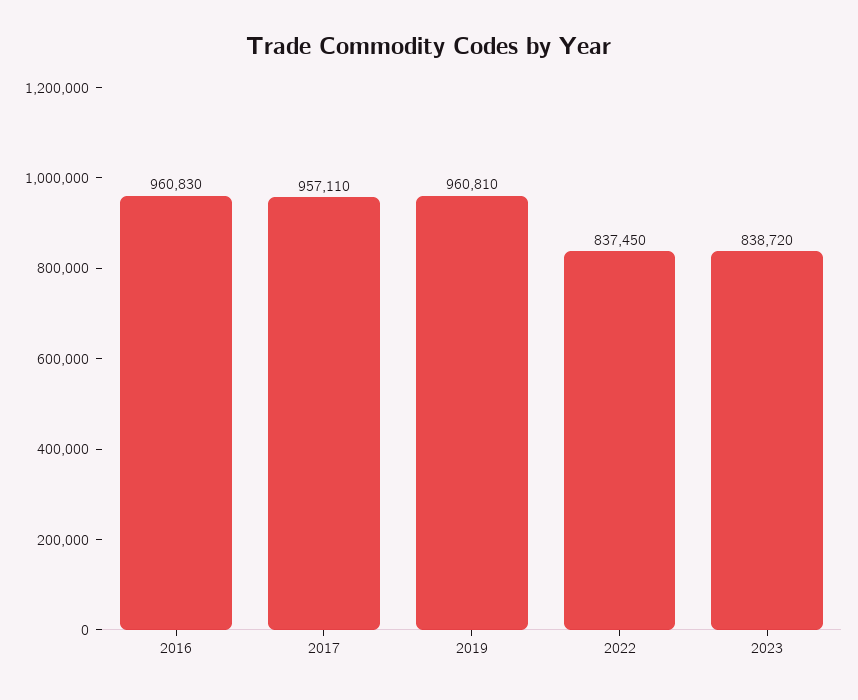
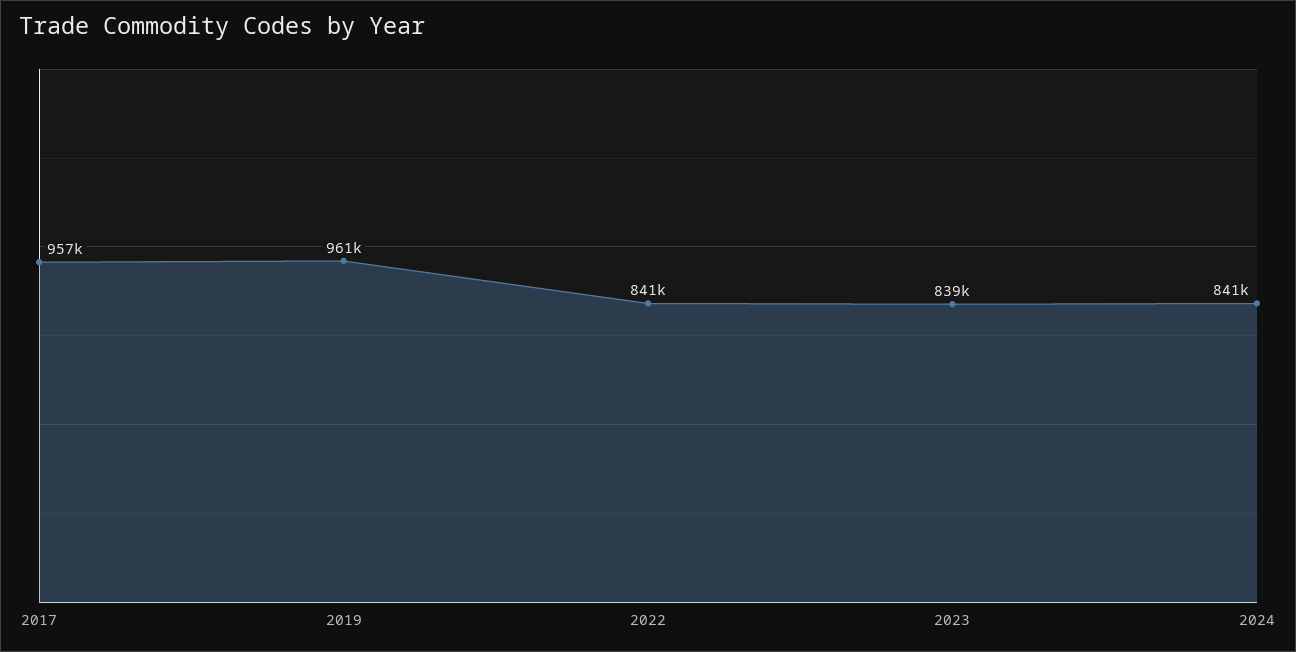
2016: 960830 -> none
2022: 837450 -> 841000
2024: none -> 841000

